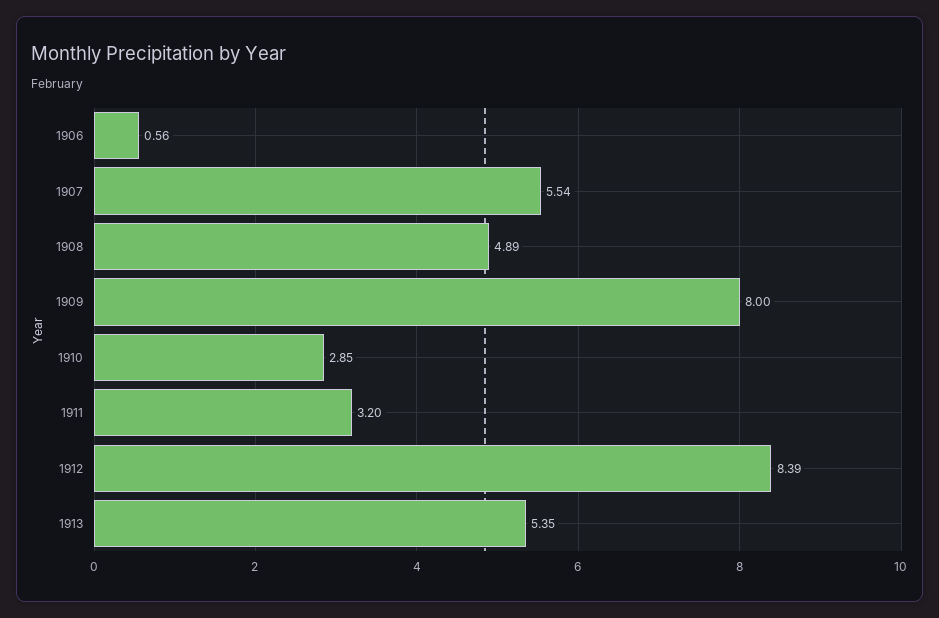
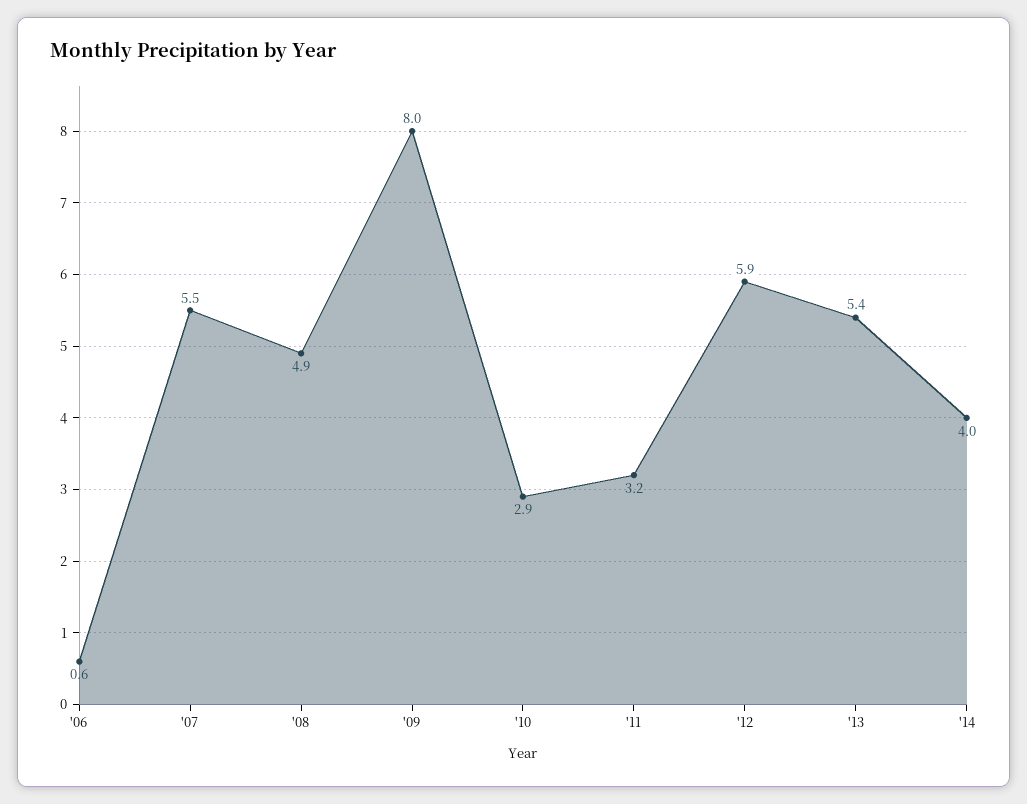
1912: 8.39 -> 5.9
'14: none -> 4

